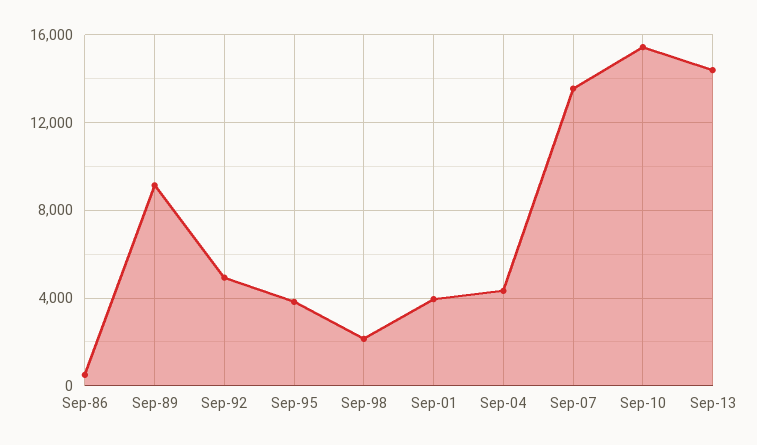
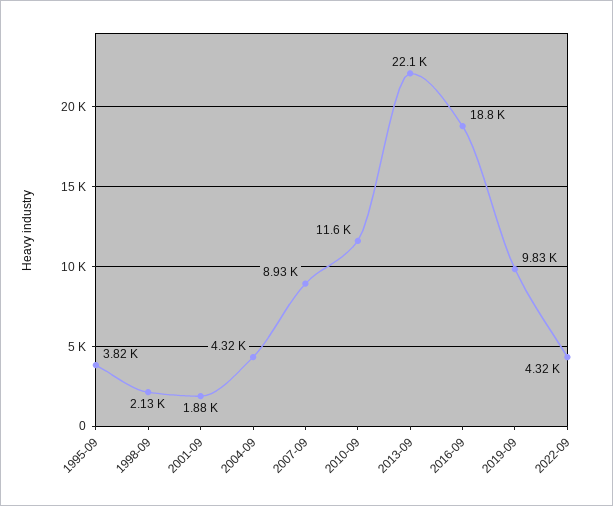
Sep-86: 500 -> none
Sep-89: 9000 -> none
Sep-92: 5000 -> none
Sep-01: 4000 -> 1880
Sep-07: 13500 -> 8930
Sep-10: 15500 -> 11600
Sep-13: 14500 -> 22100
2016-09: none -> 18800
2019-09: none -> 9830
2022-09: none -> 4320

